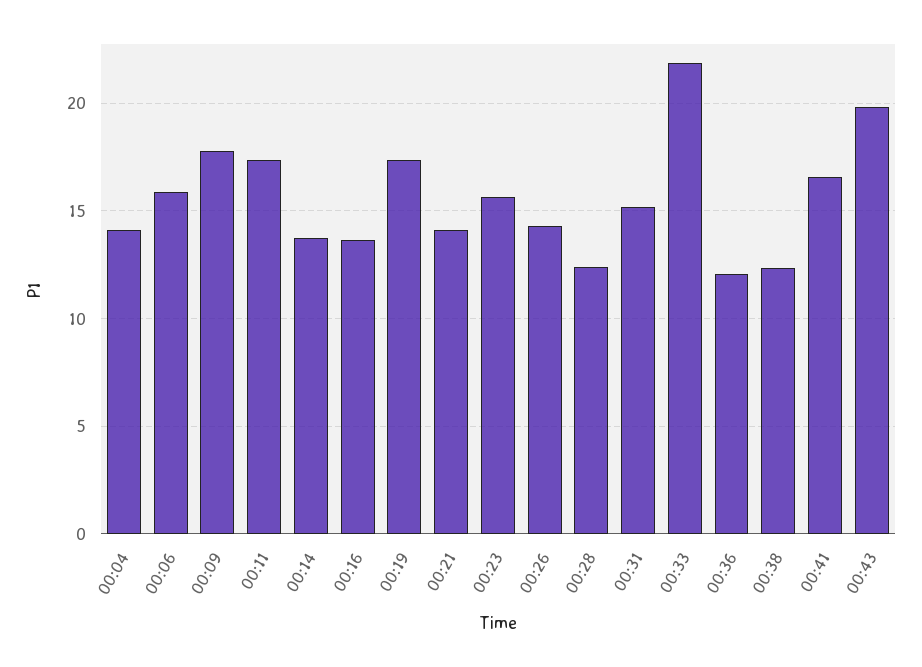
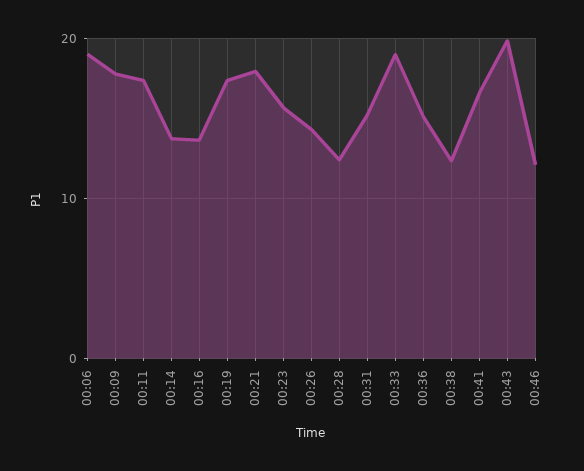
00:04: 14 -> none
00:06: 16 -> 19
00:21: 14 -> 18
00:33: 22 -> 19
00:36: 12 -> 15
00:46: none -> 12

